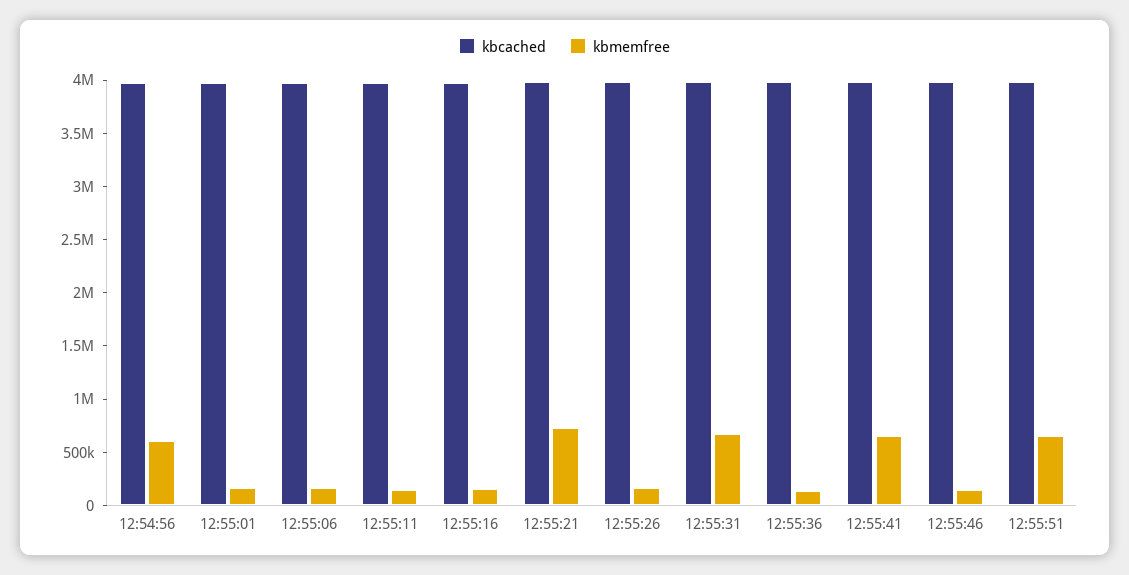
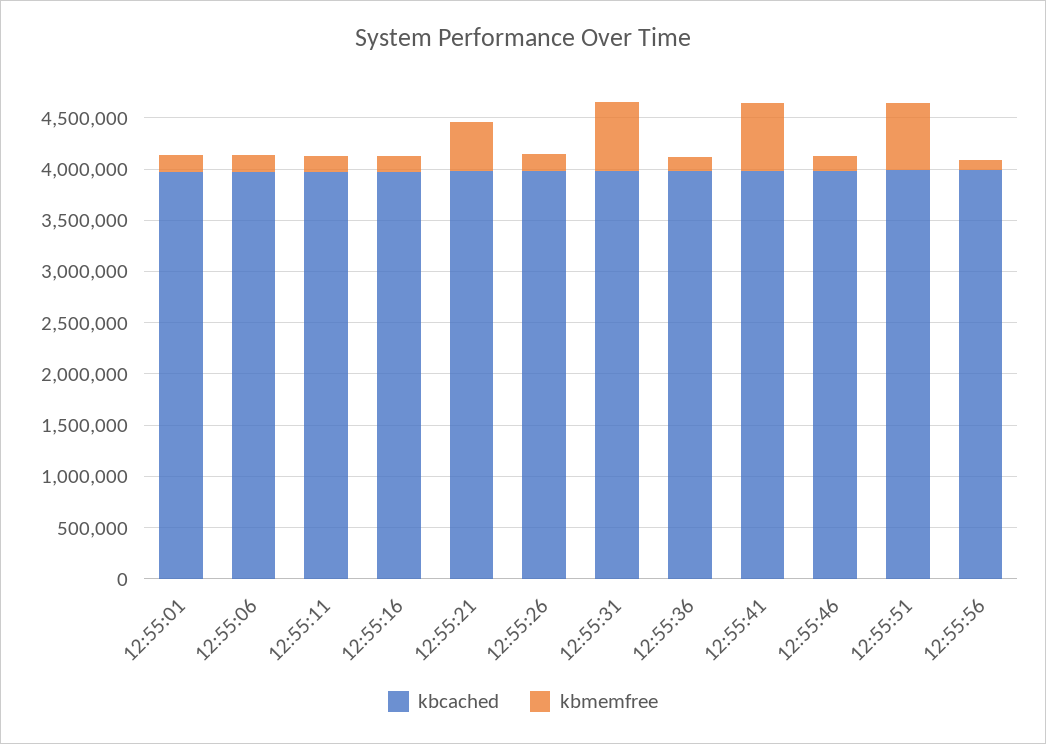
kbcached, 12:54:56: 4000000 -> none
kbmemfree, 12:54:56: 600000 -> none
kbmemfree, 12:55:21: 700000 -> 500000
kbcached, 12:55:56: none -> 4000000
kbmemfree, 12:55:56: none -> 100000

